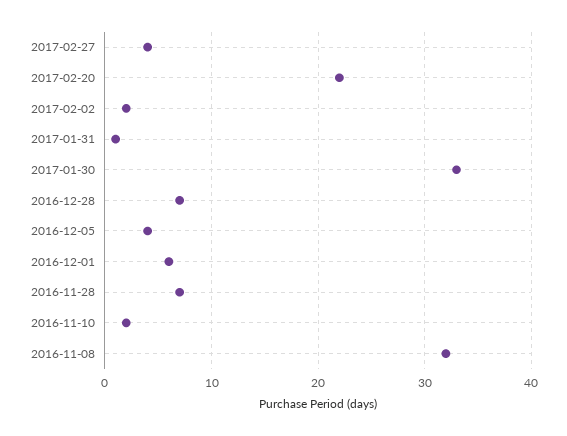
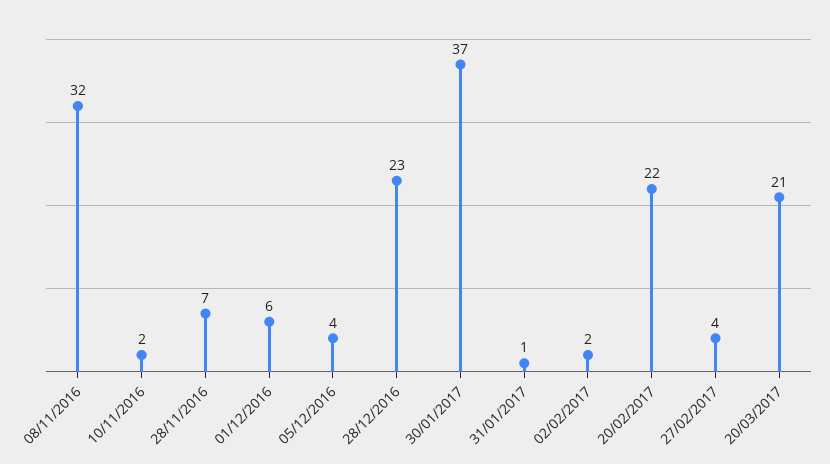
2017-01-30: 33 -> 37
2016-12-28: 7 -> 23
20/03/2017: none -> 21

